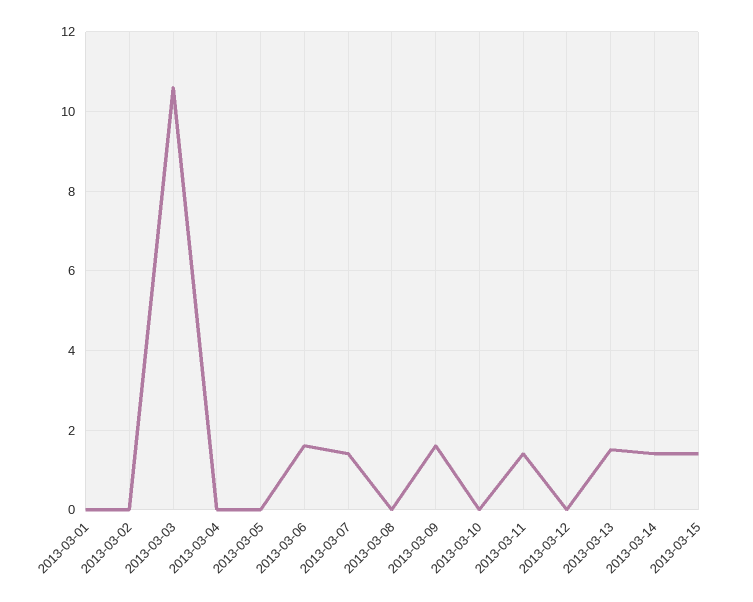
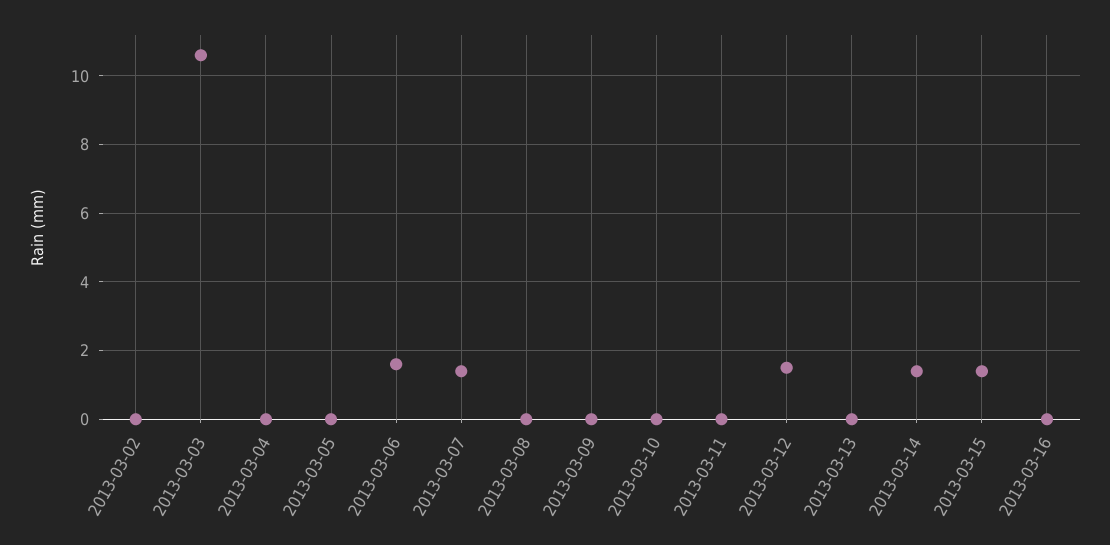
2013-03-01: 0 -> none
2013-03-09: 1.5 -> 0
2013-03-11: 1.5 -> 0
2013-03-12: 0 -> 1.5
2013-03-13: 1.5 -> 0
2013-03-16: none -> 0

